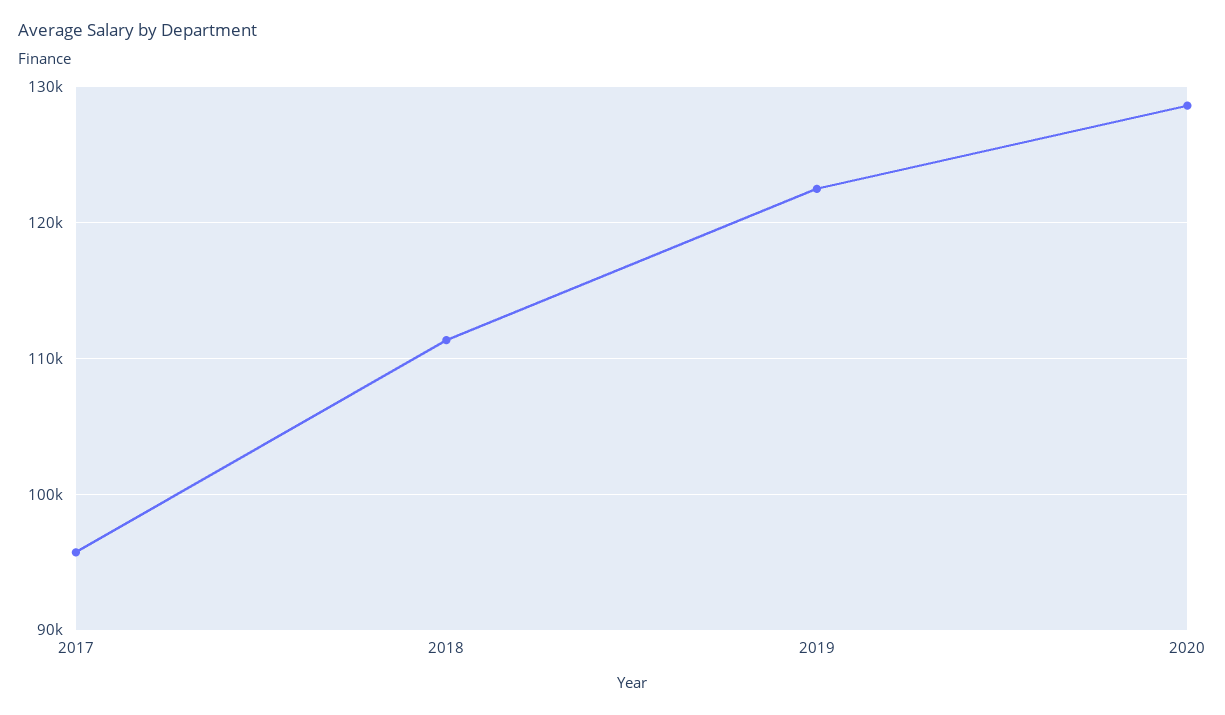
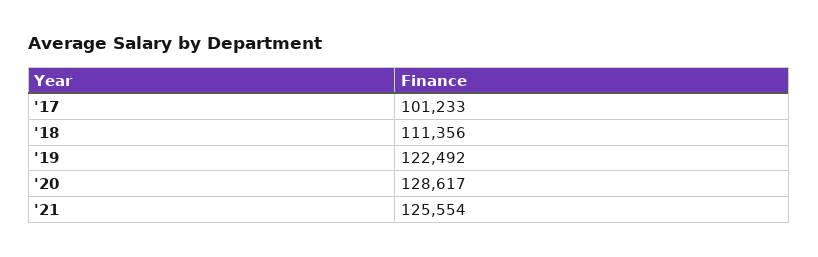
2017: 96000 -> 101233
'21: none -> 125554

